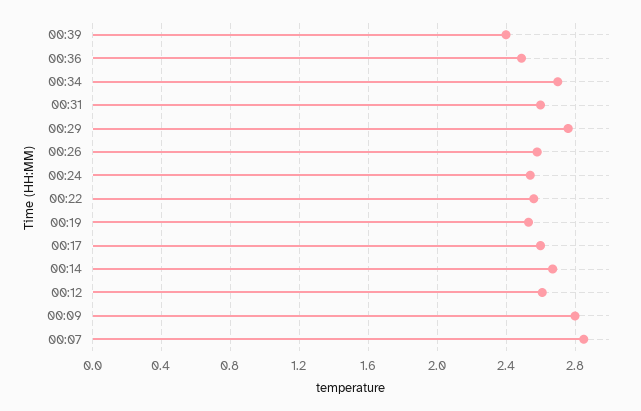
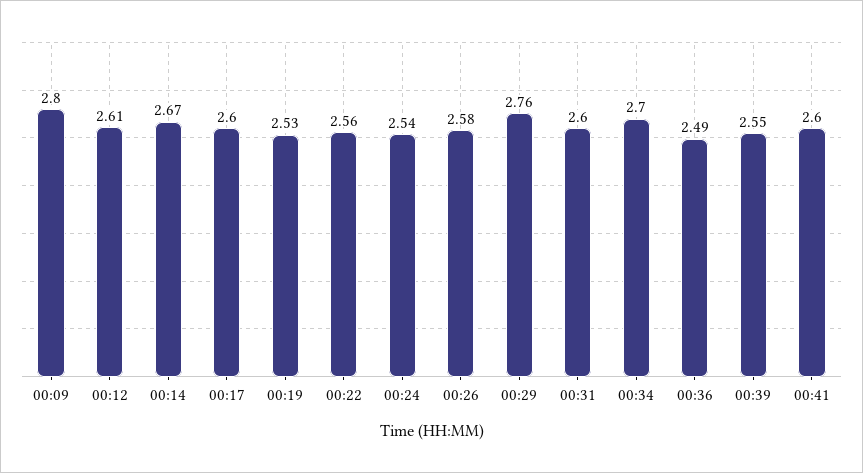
00:39: 2.4 -> 2.55
00:07: 2.85 -> none
00:41: none -> 2.6

